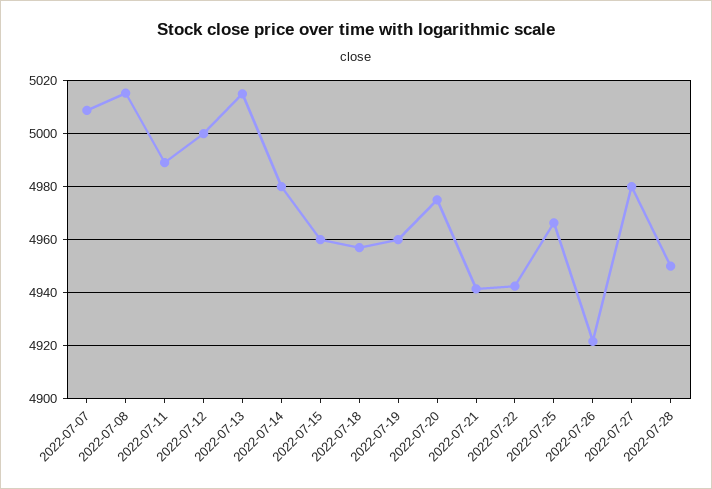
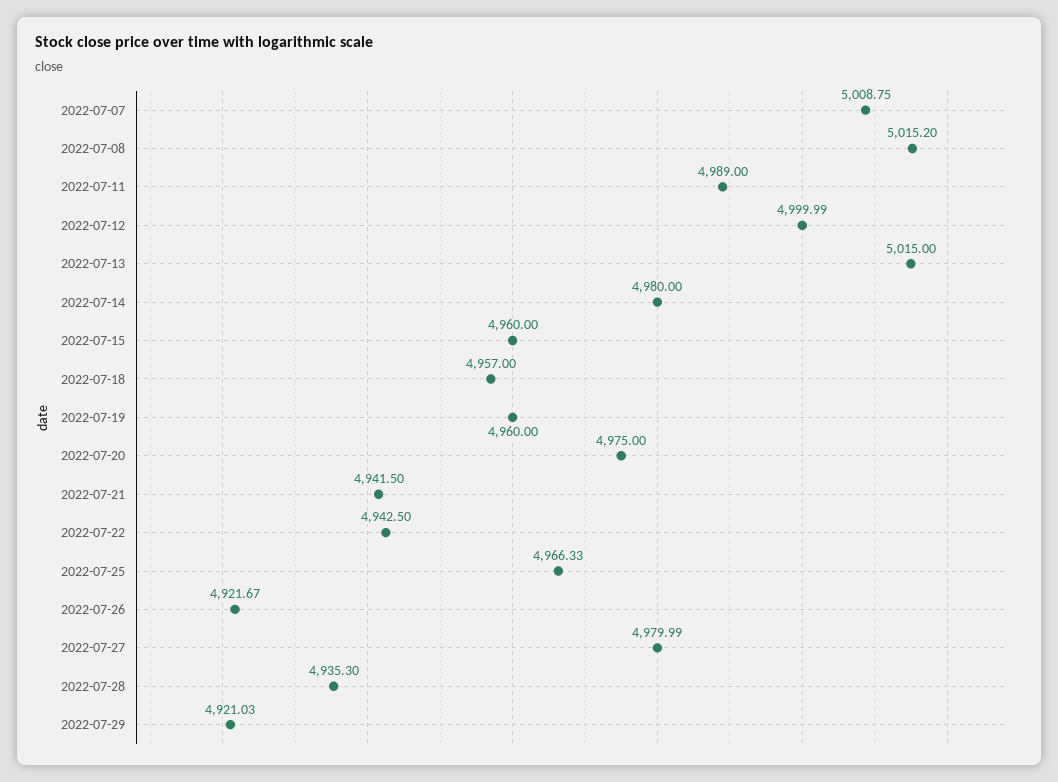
2022-07-28: 4950 -> 4935.3
2022-07-29: none -> 4921.03

